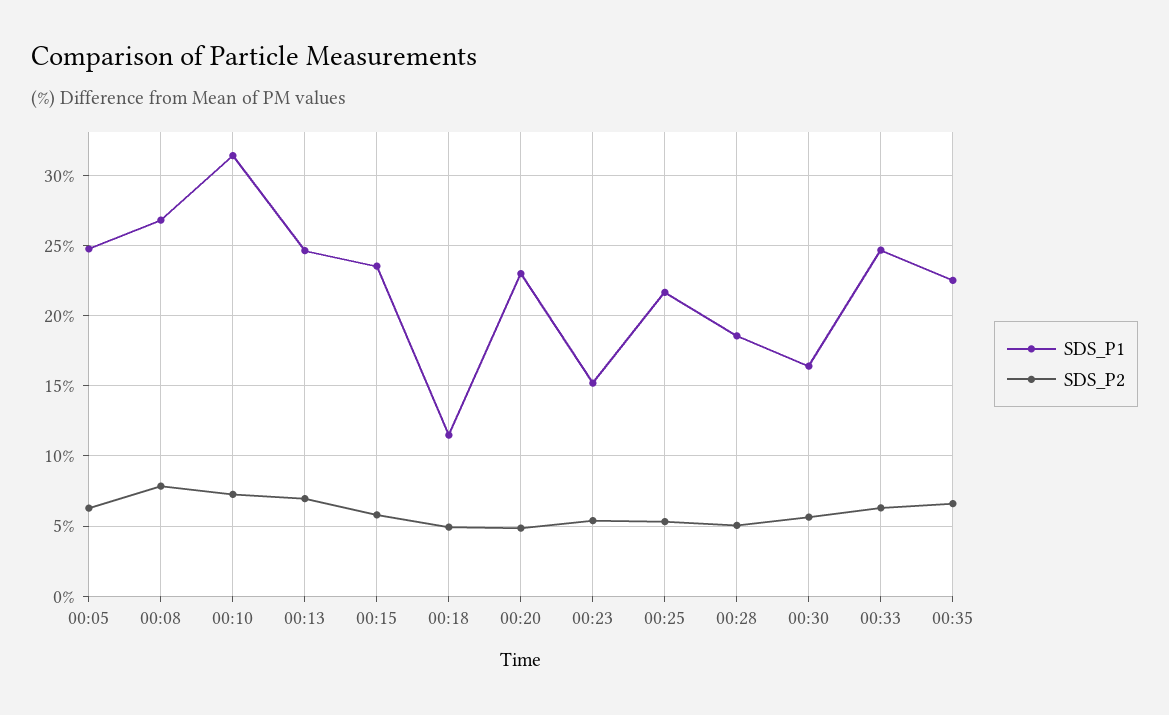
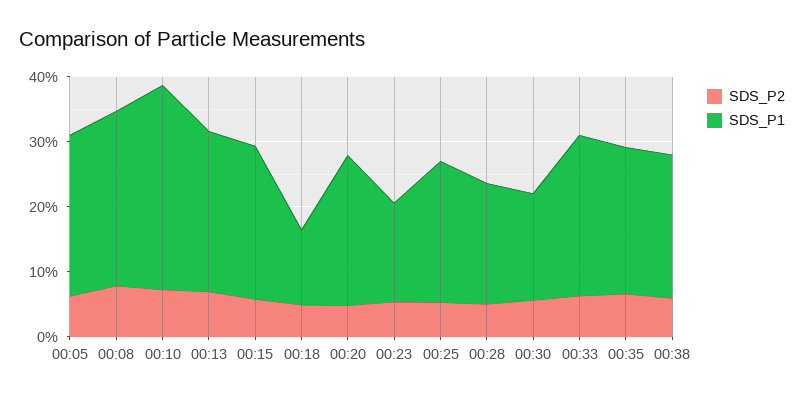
SDS_P2, 00:38: none -> 6
SDS_P1, 00:38: none -> 22

